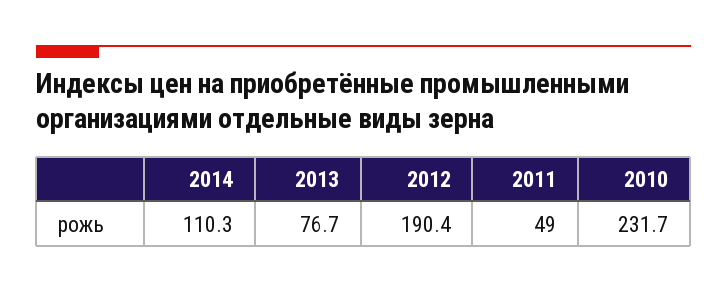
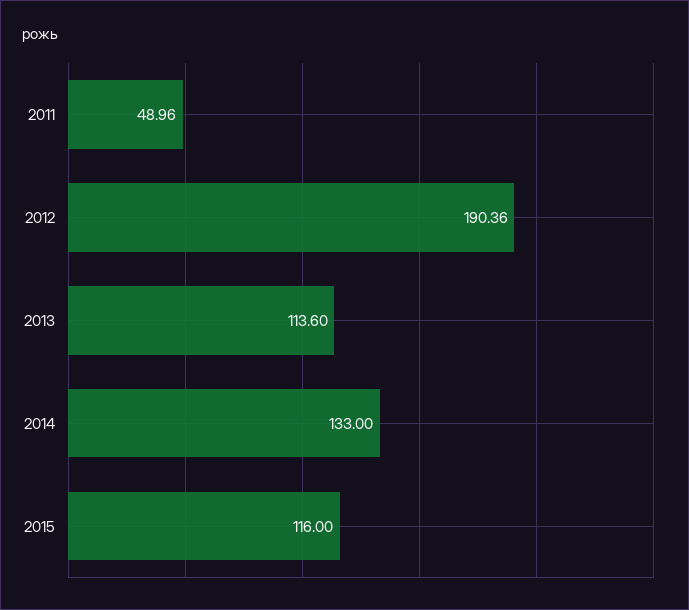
2014: 110.3 -> 133
2013: 76.7 -> 113.6
2010: 231.7 -> none
2015: none -> 116

